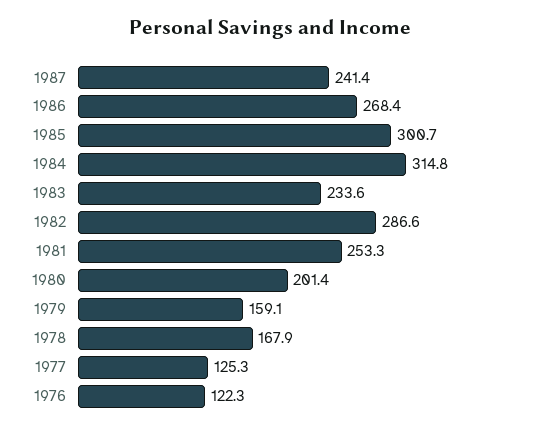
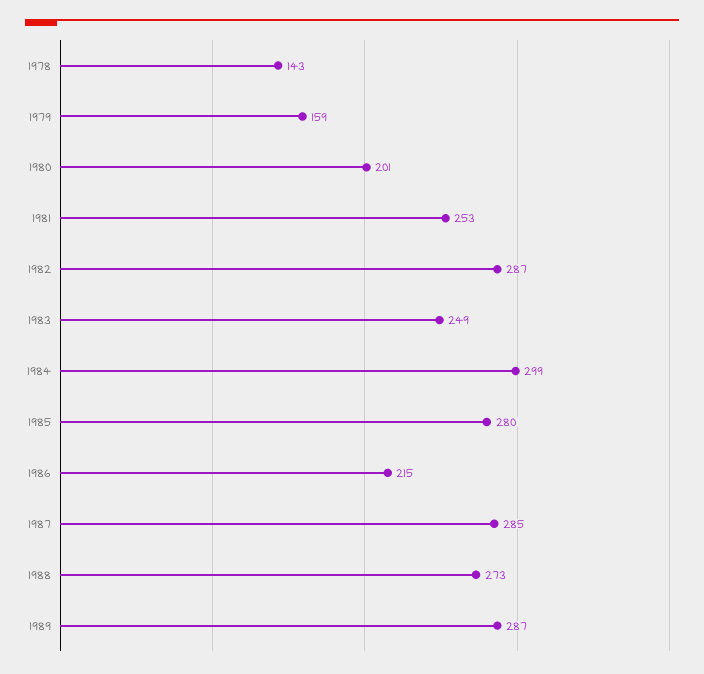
1987: 241.4 -> 285
1986: 268.4 -> 215
1985: 300.7 -> 280
1984: 314.8 -> 299
1983: 233.6 -> 249
1978: 167.9 -> 143
1977: 125.3 -> none
1976: 122.3 -> none
1988: none -> 273
1989: none -> 287

